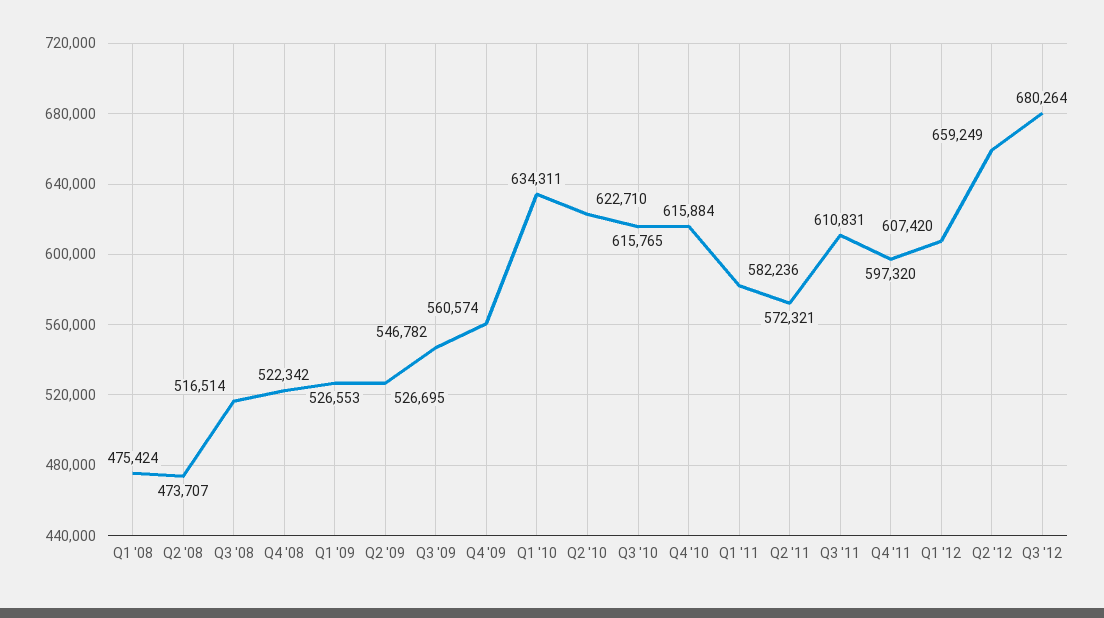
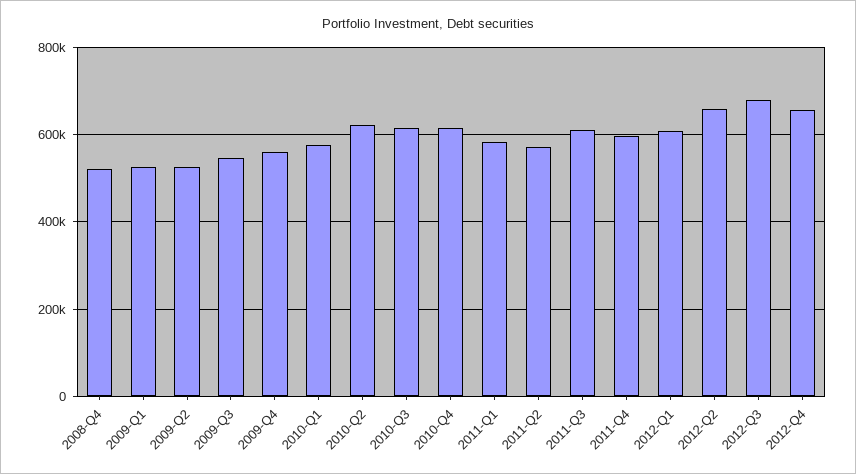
Q1 '08: 475424 -> none
Q2 '08: 473707 -> none
Q3 '08: 516514 -> none
Q1 '10: 634311 -> 580000
2012-Q4: none -> 660000

